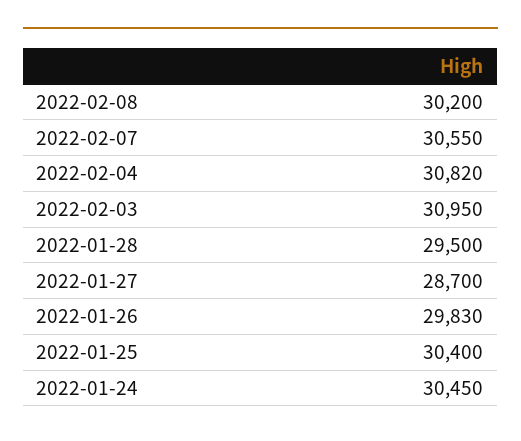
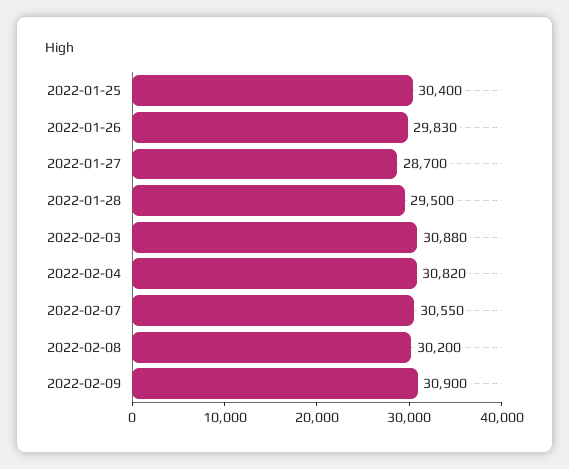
2022-02-03: 30950 -> 30880
2022-01-24: 30450 -> none
2022-02-09: none -> 30900

